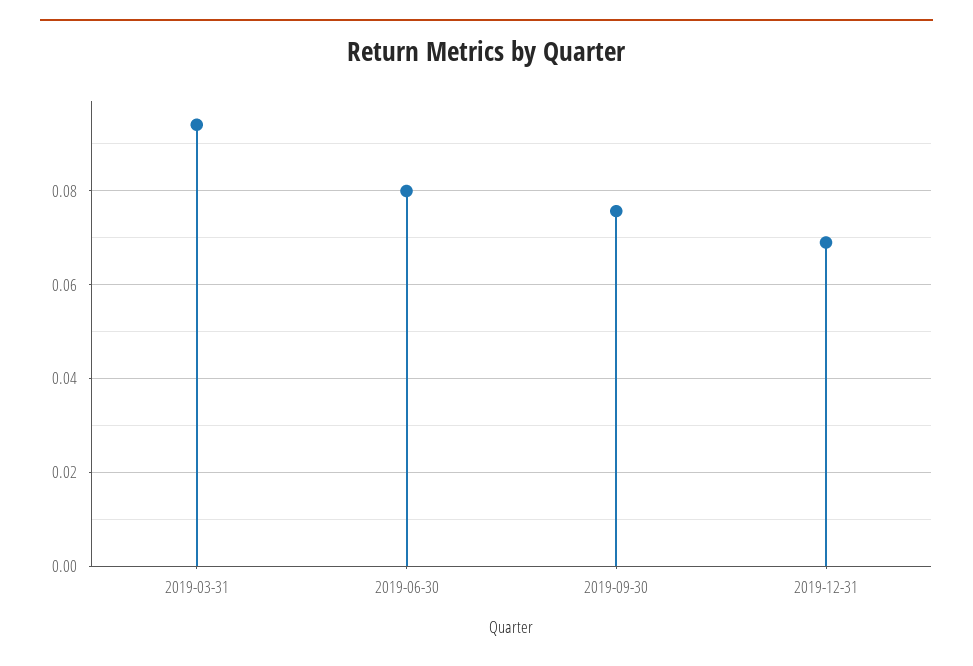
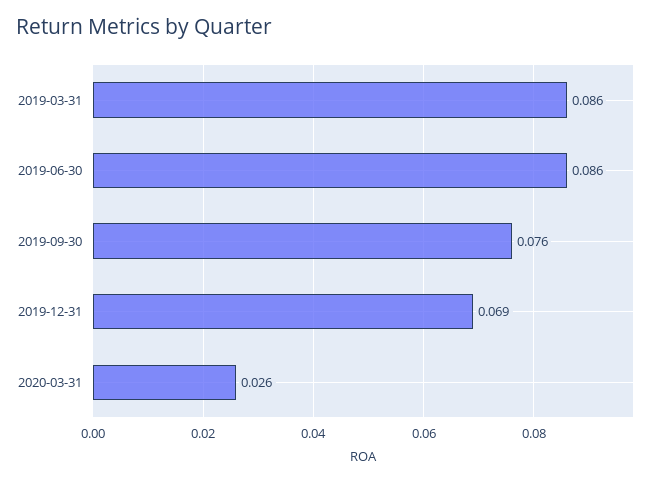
2019-03-31: 0.094 -> 0.086
2019-06-30: 0.08 -> 0.086
2020-03-31: none -> 0.026

